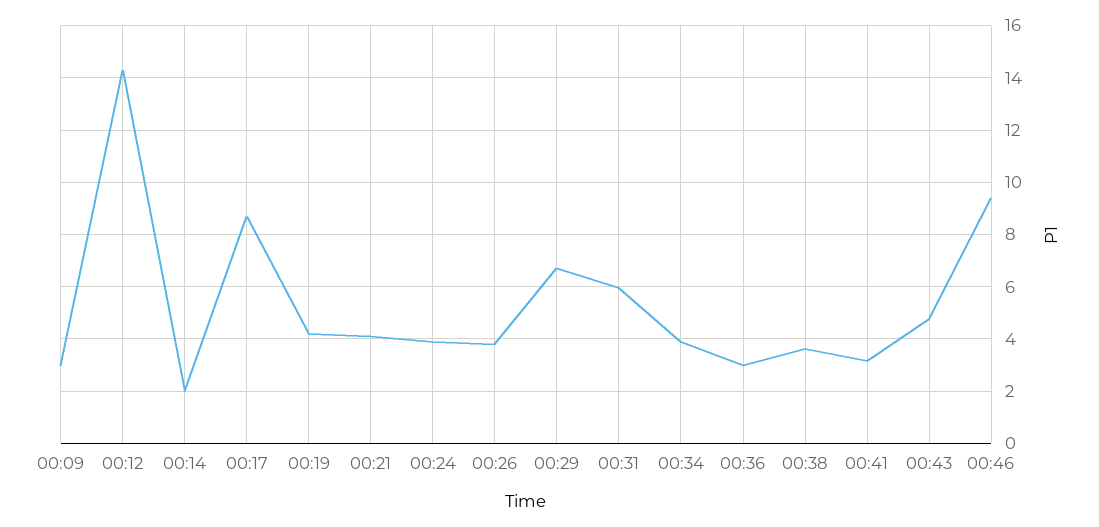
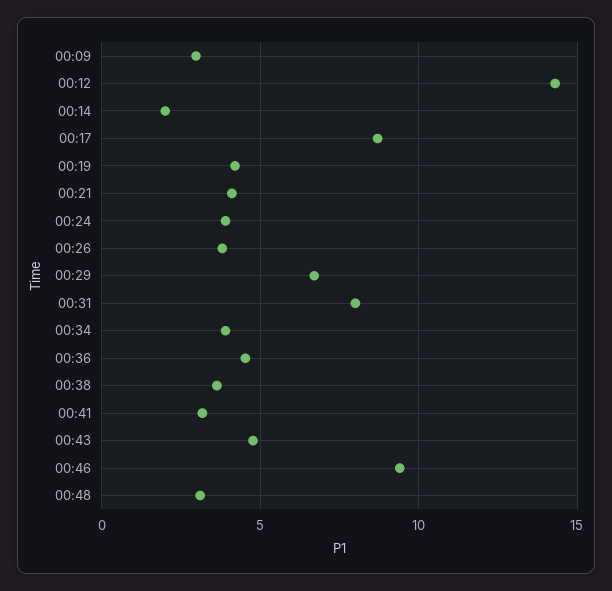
00:31: 6 -> 8
00:36: 3 -> 4.5
00:48: none -> 3

